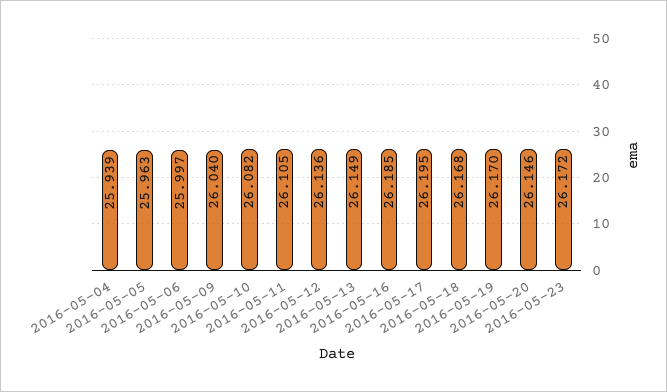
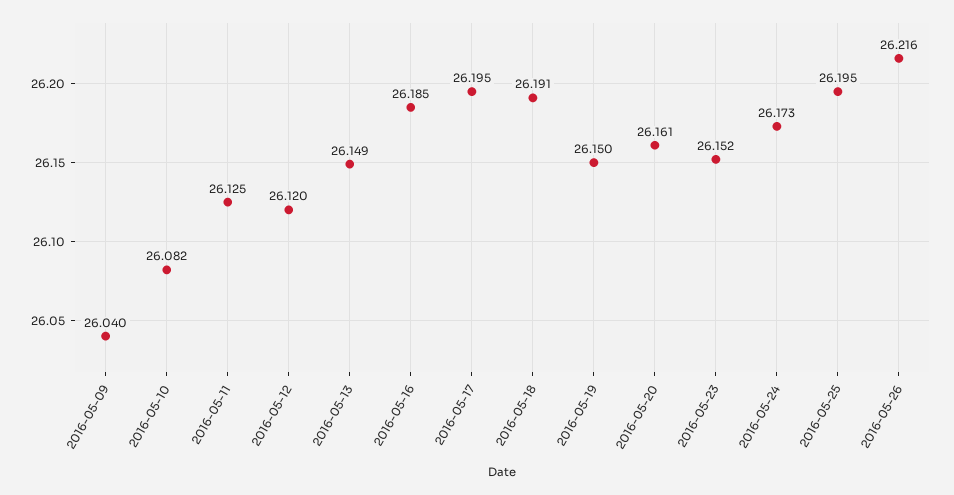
2016-05-04: 25.939 -> none
2016-05-05: 25.963 -> none
2016-05-06: 25.997 -> none
2016-05-11: 26.105 -> 26.125
2016-05-12: 26.136 -> 26.12
2016-05-18: 26.168 -> 26.191
2016-05-19: 26.17 -> 26.15
2016-05-20: 26.146 -> 26.161
2016-05-23: 26.172 -> 26.152
2016-05-24: none -> 26.173
2016-05-25: none -> 26.195
2016-05-26: none -> 26.216

